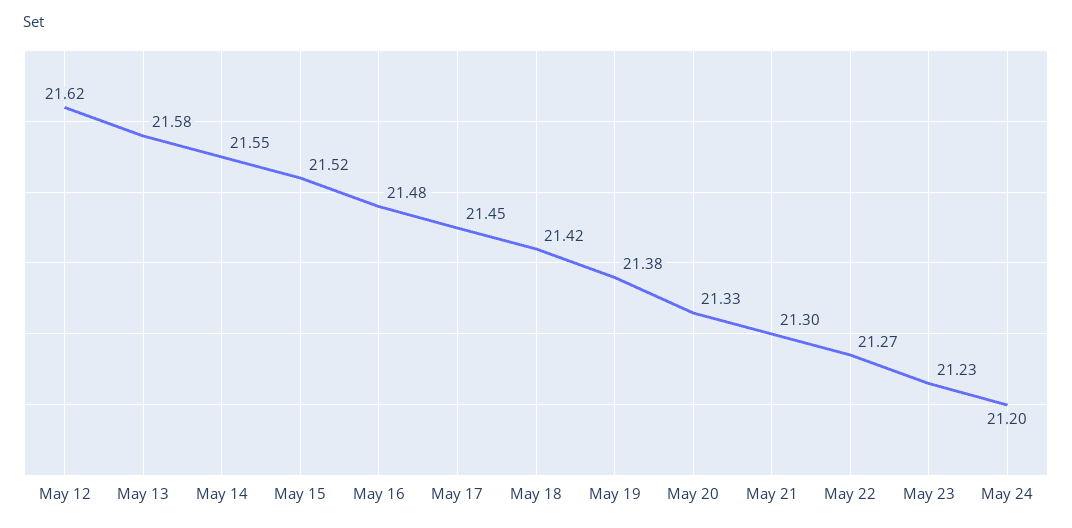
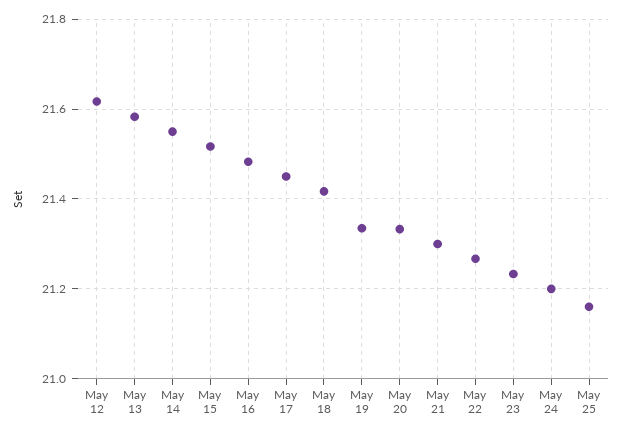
May 19: 21.38 -> 21.34
May 25: none -> 21.16

